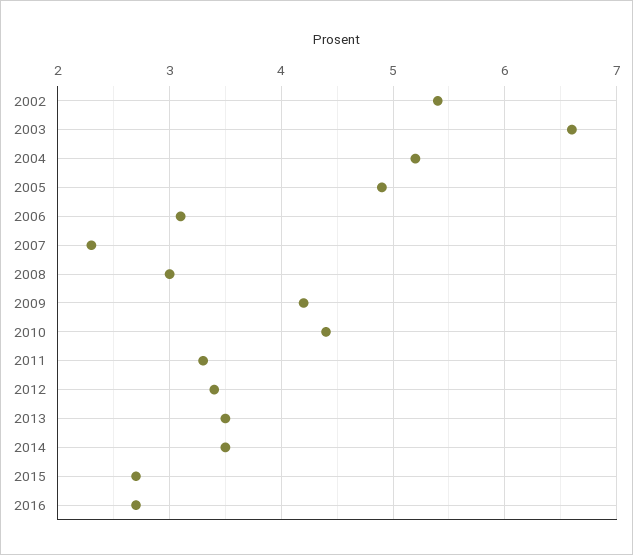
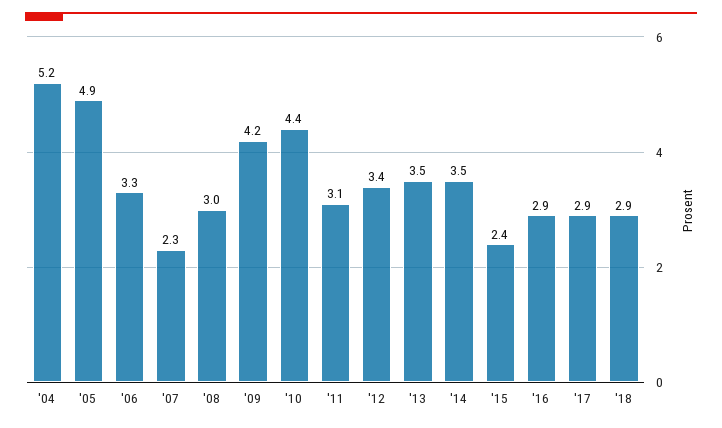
2002: 5.4 -> none
2003: 6.6 -> none
2006: 3.1 -> 3.3
2011: 3.3 -> 3.1
2015: 2.7 -> 2.4
2016: 2.7 -> 2.9
'17: none -> 2.9
'18: none -> 2.9

